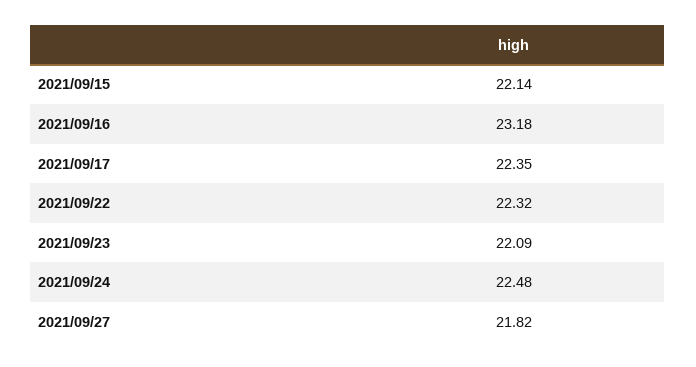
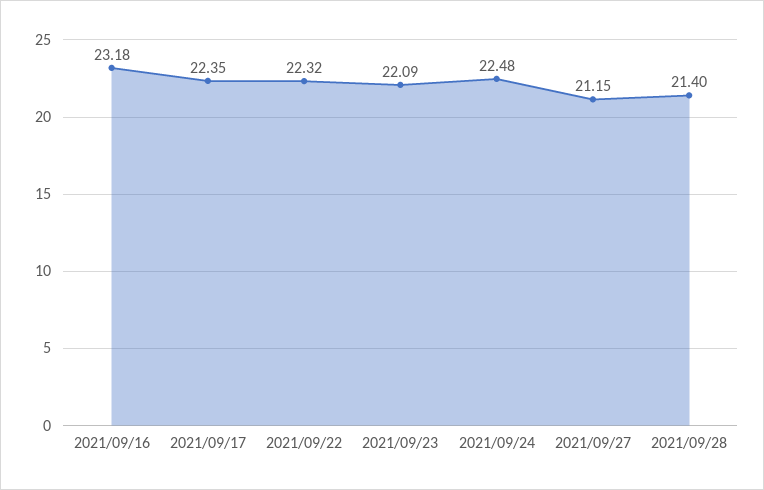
2021/09/15: 22.14 -> none
2021/09/27: 21.82 -> 21.15
2021/09/28: none -> 21.4

